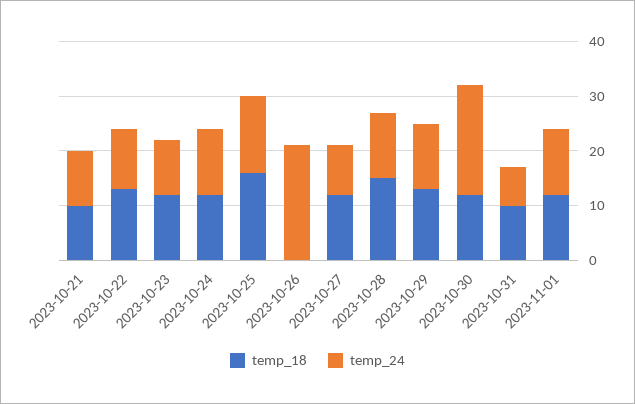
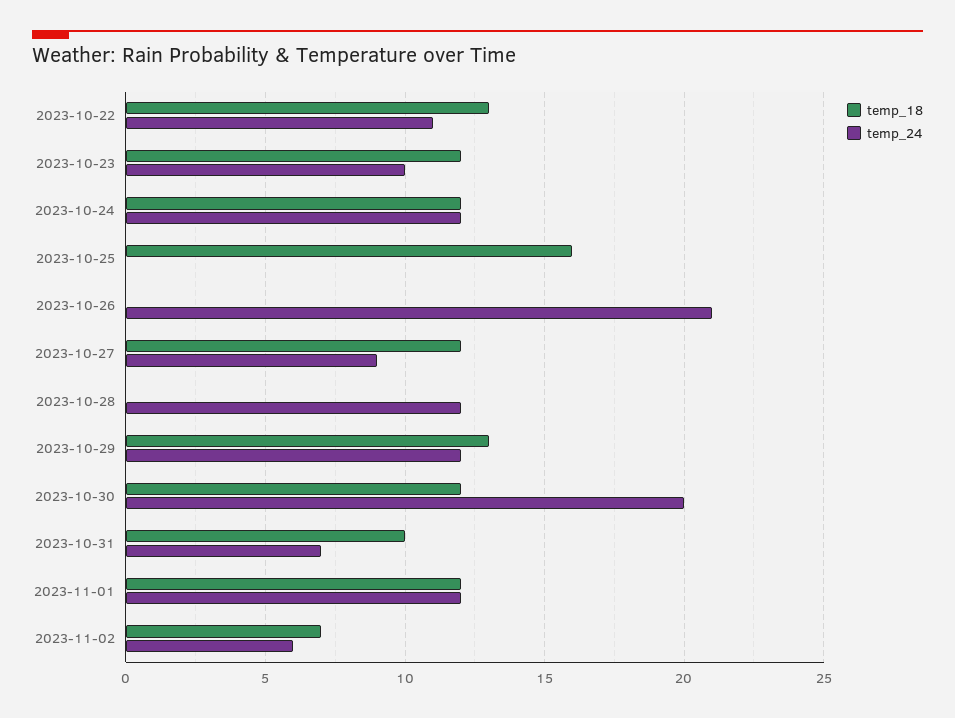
temp_18, 2023-10-21: 10 -> none
temp_24, 2023-10-21: 10 -> none
temp_24, 2023-10-25: 15 -> 0
temp_18, 2023-10-28: 15 -> 0
temp_18, 2023-11-02: none -> 7
temp_24, 2023-11-02: none -> 6

